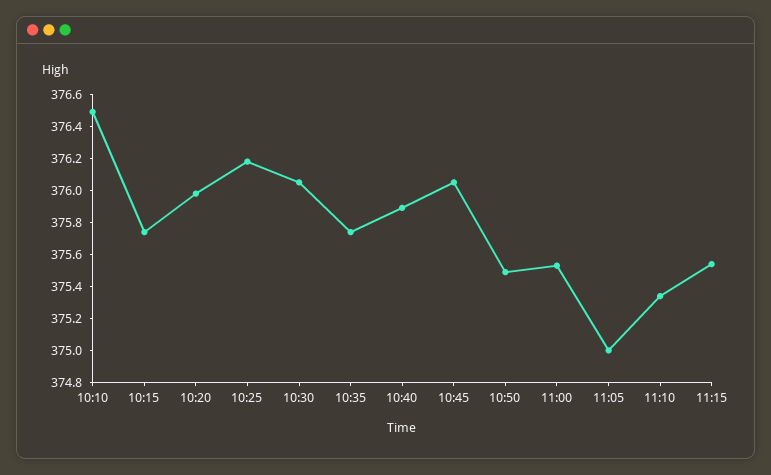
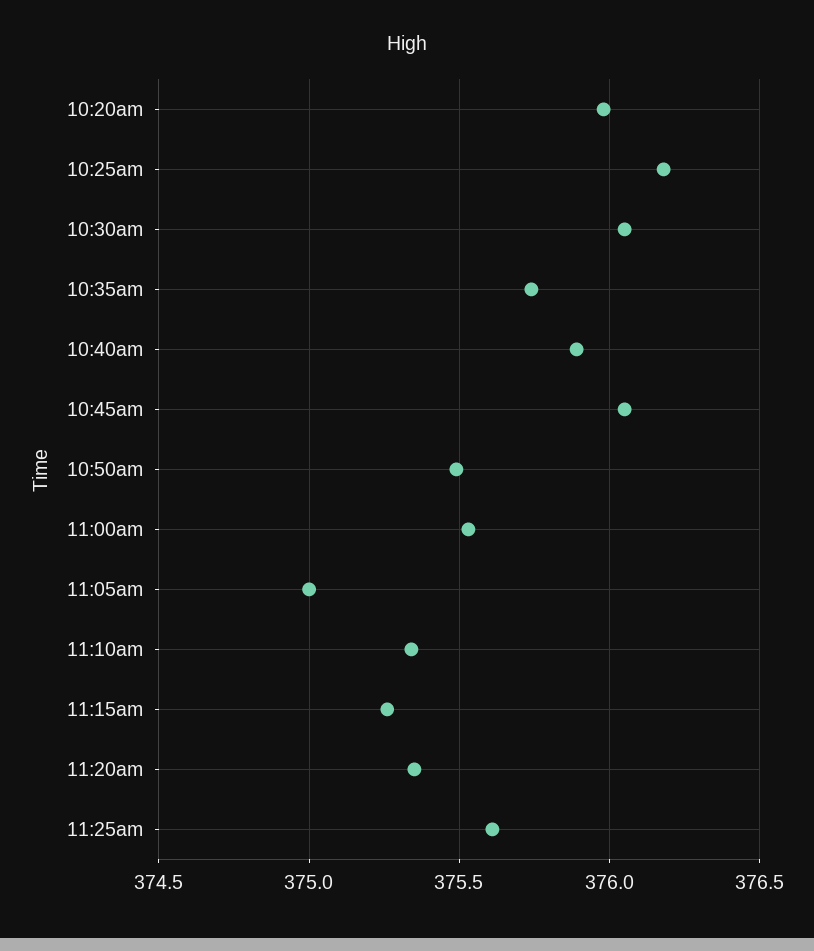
10:10: 376.5 -> none
10:15: 375.75 -> none
11:15: 375.55 -> 375.25
11:20am: none -> 375.35
11:25am: none -> 375.6

